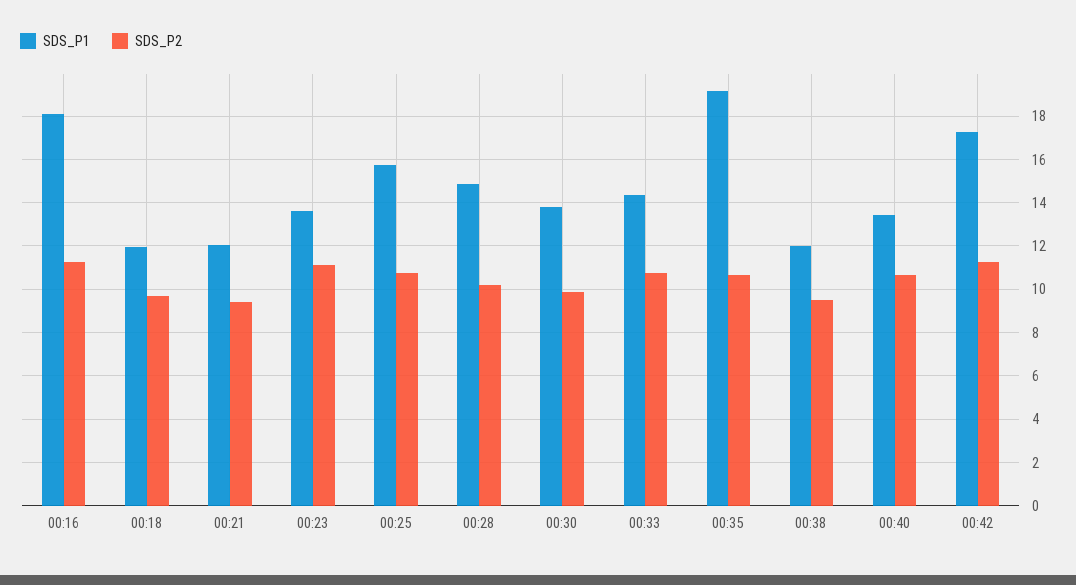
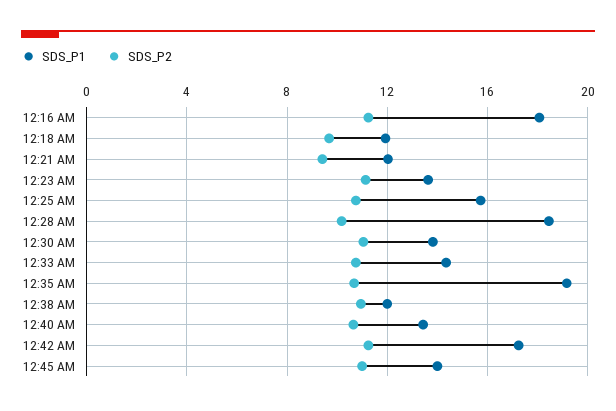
SDS_P1, 00:28: 15 -> 18.5
SDS_P2, 00:30: 10 -> 11
SDS_P2, 00:38: 9.5 -> 11
SDS_P1, 12:45 AM: none -> 14
SDS_P2, 12:45 AM: none -> 11

